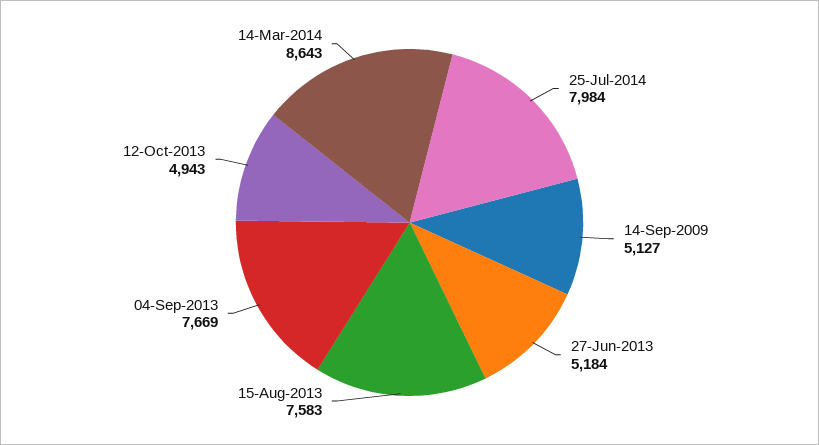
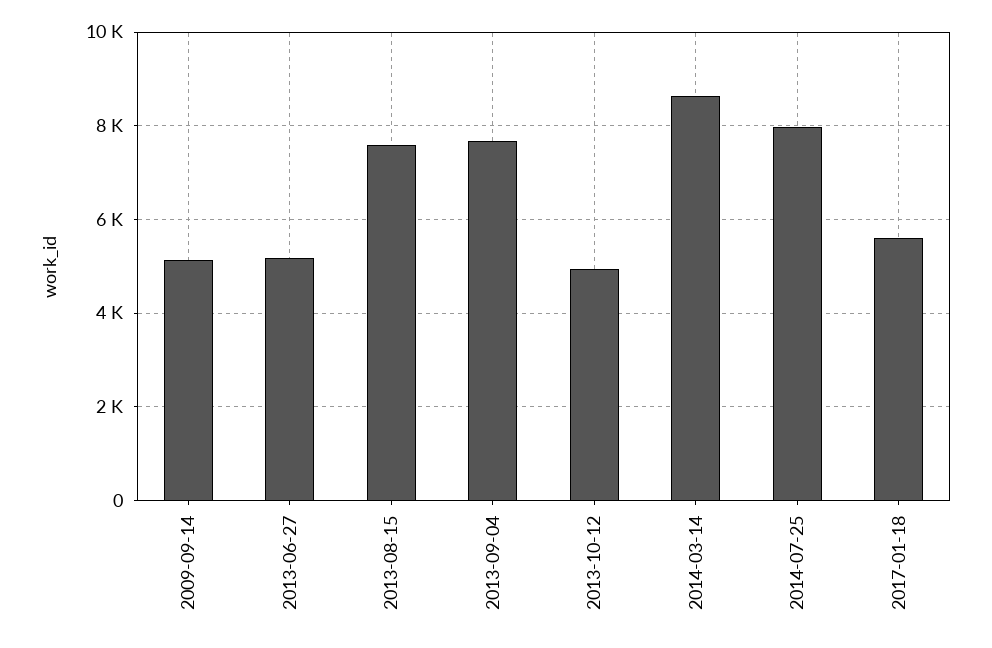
2017-01-18: none -> 5600

